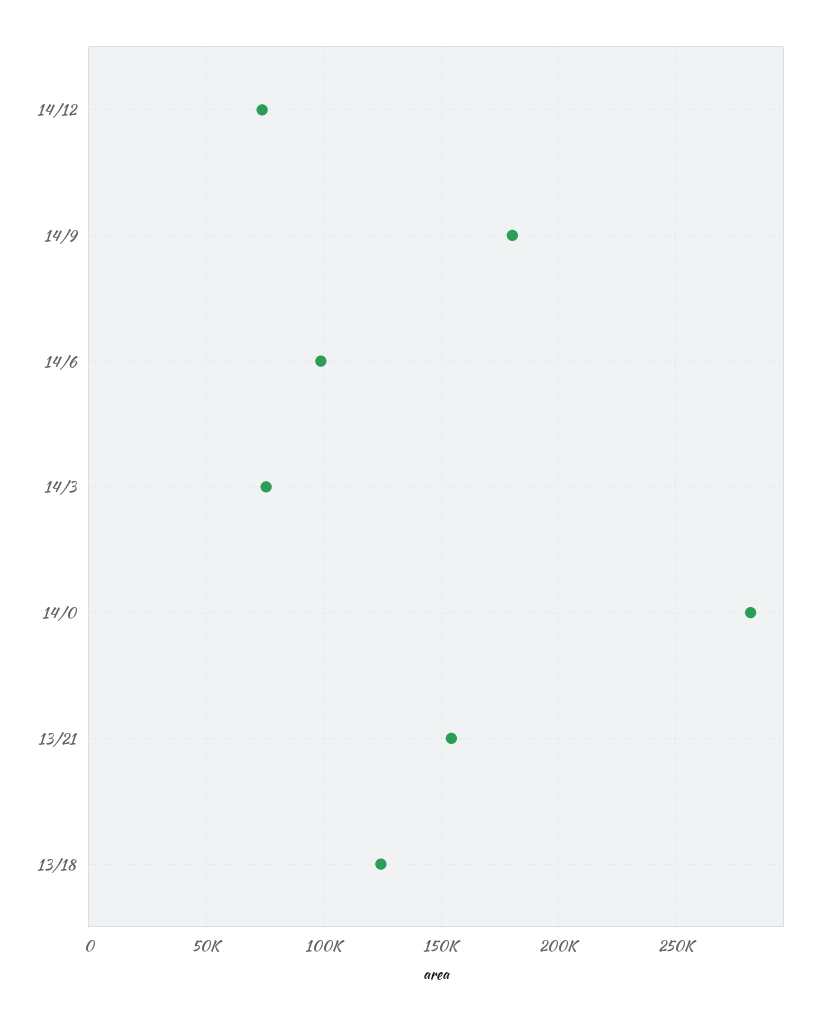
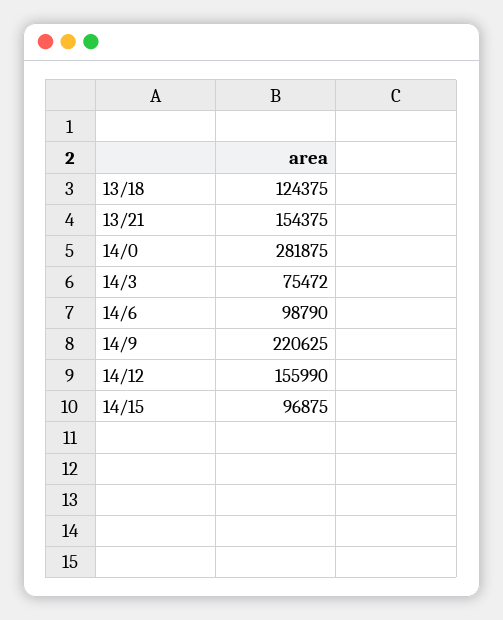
14/12: 75000 -> 155990
14/9: 180000 -> 220625
14/15: none -> 96875

